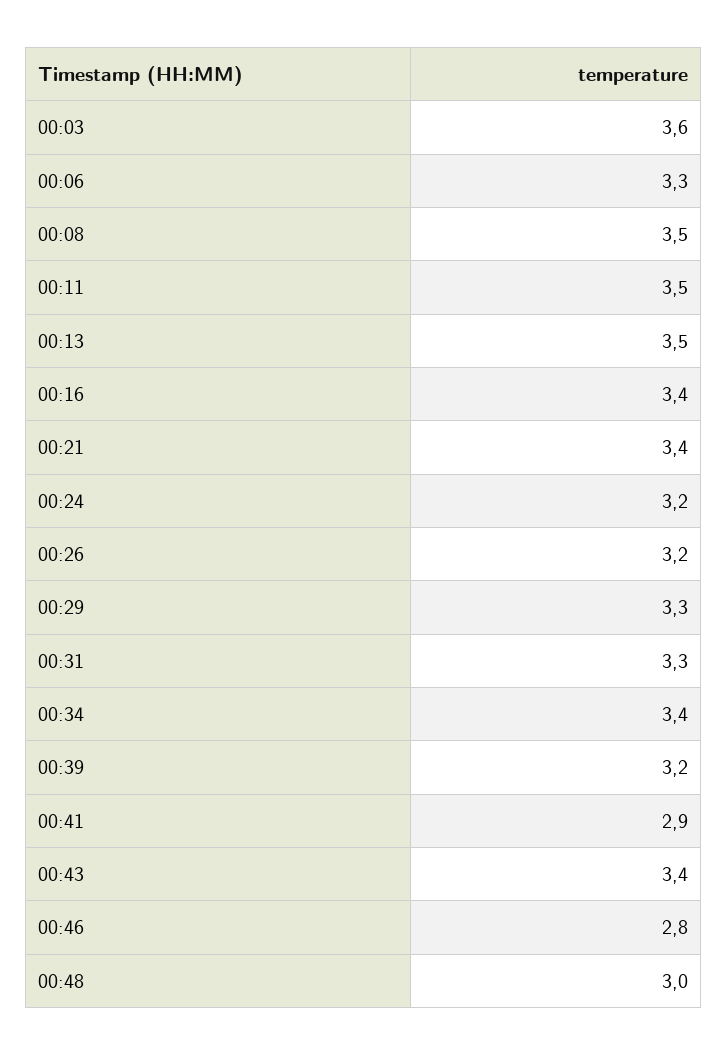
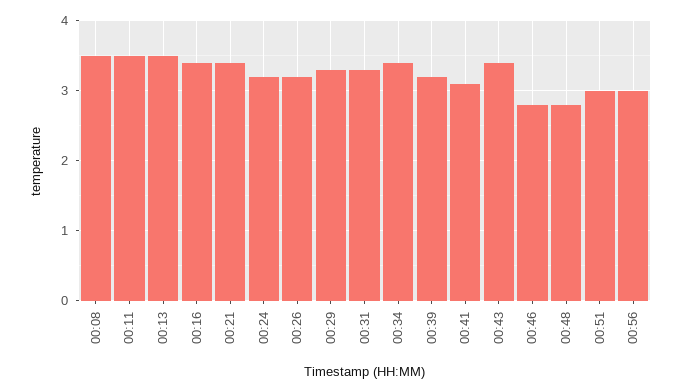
00:03: 3.6 -> none
00:06: 3.3 -> none
00:41: 2.9 -> 3.1
00:48: 3 -> 2.8
00:51: none -> 3
00:56: none -> 3

